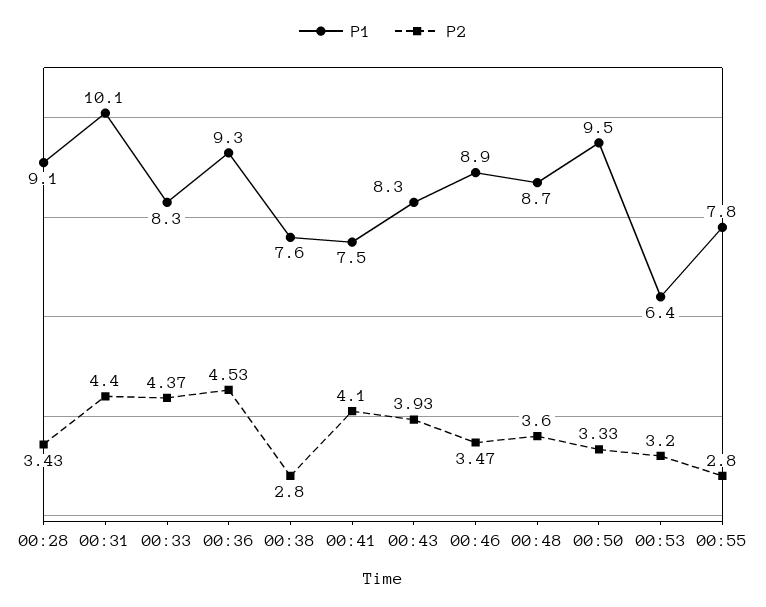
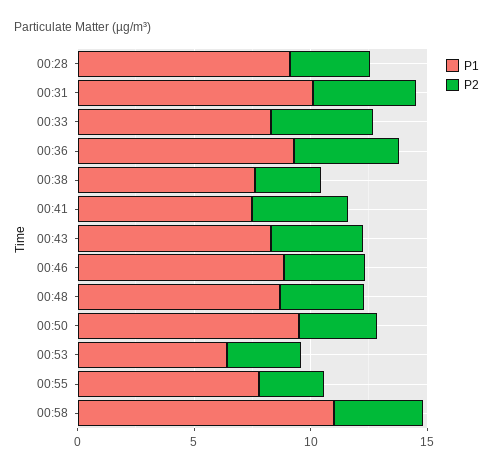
P1, 00:58: none -> 11
P2, 00:58: none -> 4

